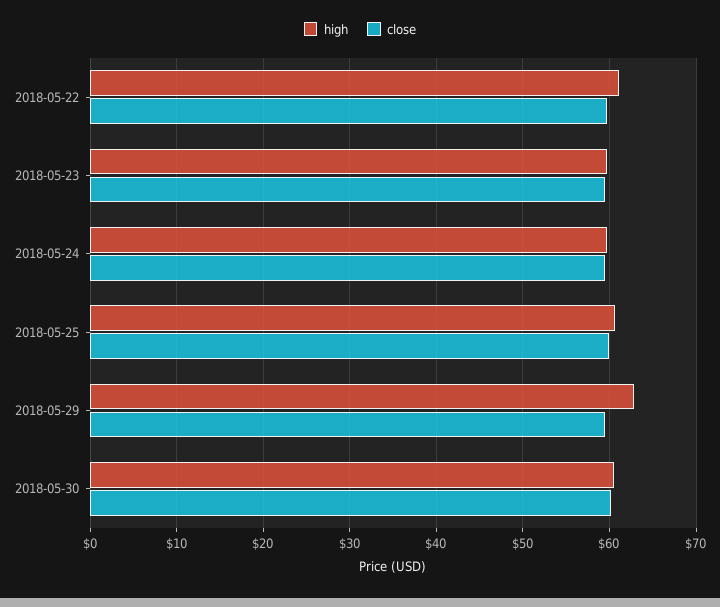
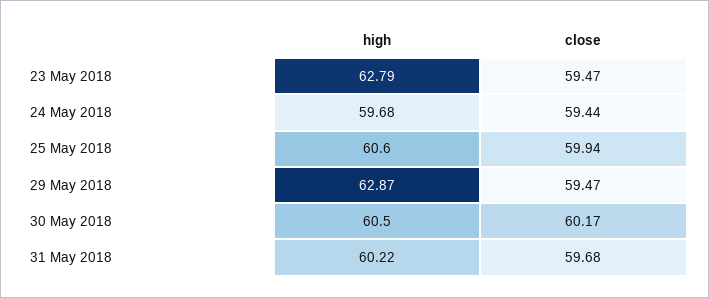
high, 2018-05-22: 61 -> none
close, 2018-05-22: 60 -> none
high, 2018-05-23: 60 -> 62.79
high, 31 May 2018: none -> 60.22
close, 31 May 2018: none -> 59.68

